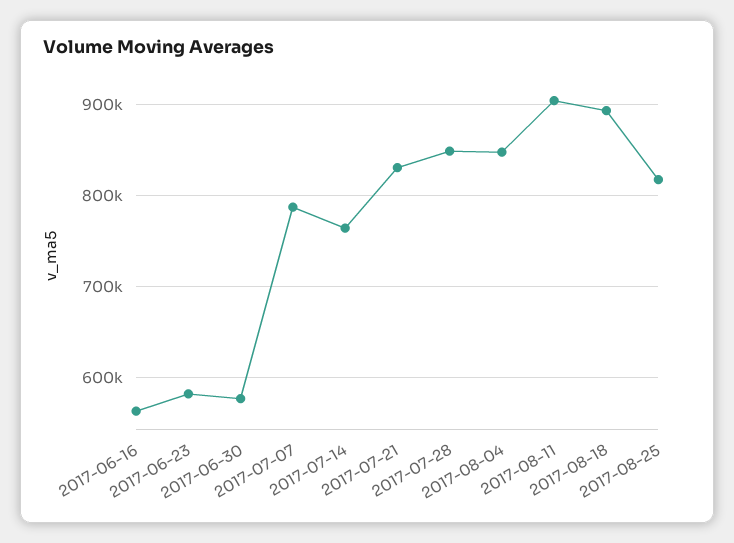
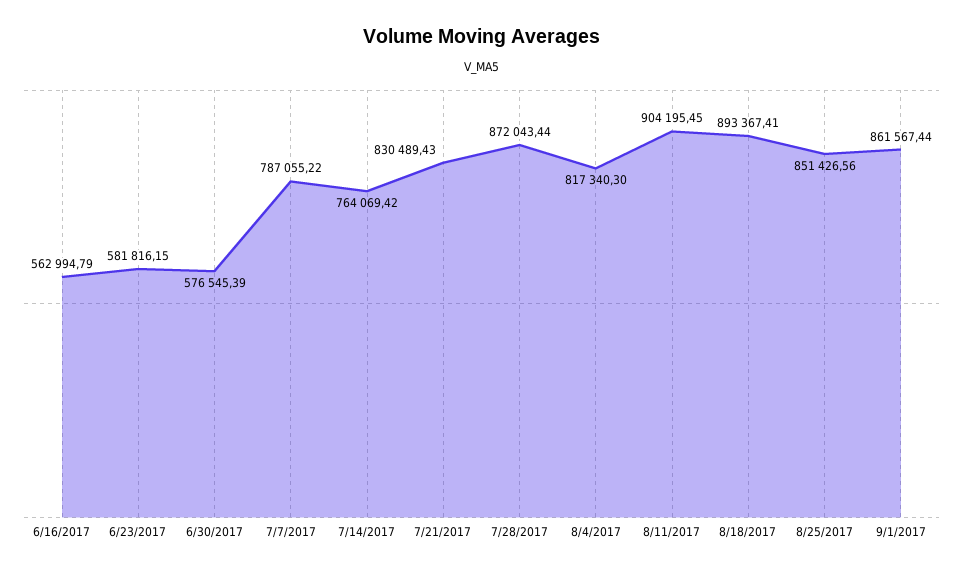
2017-07-28: 850000 -> 872043.44
2017-08-04: 850000 -> 817340.3
2017-08-25: 820000 -> 851426.56
9/1/2017: none -> 861567.44

